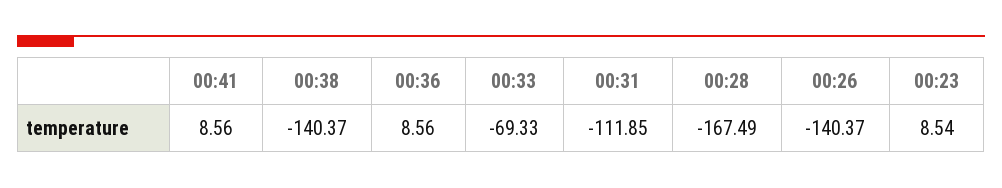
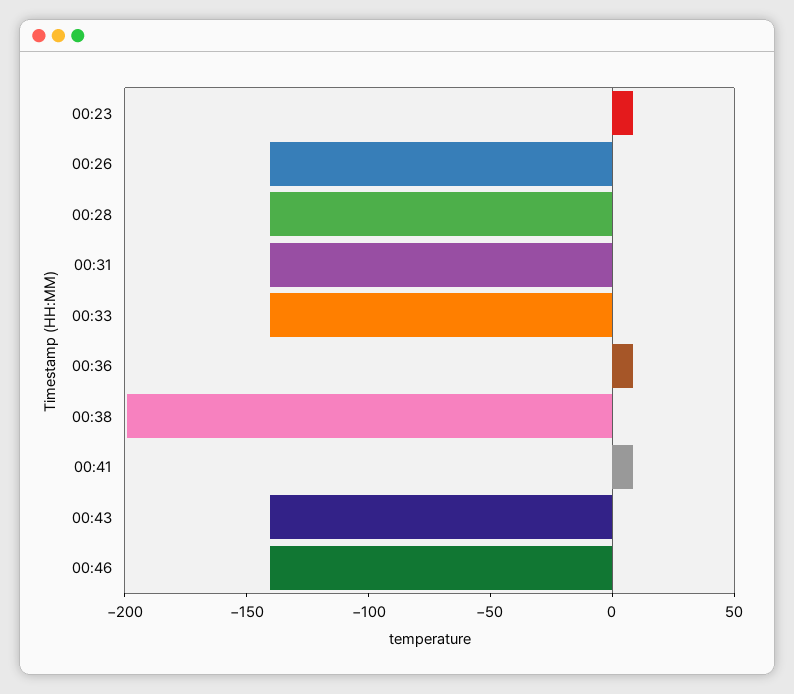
00:38: -140.37 -> -200
00:33: -69.33 -> -140
00:31: -111.85 -> -140
00:28: -167.49 -> -140
00:43: none -> -140
00:46: none -> -140

